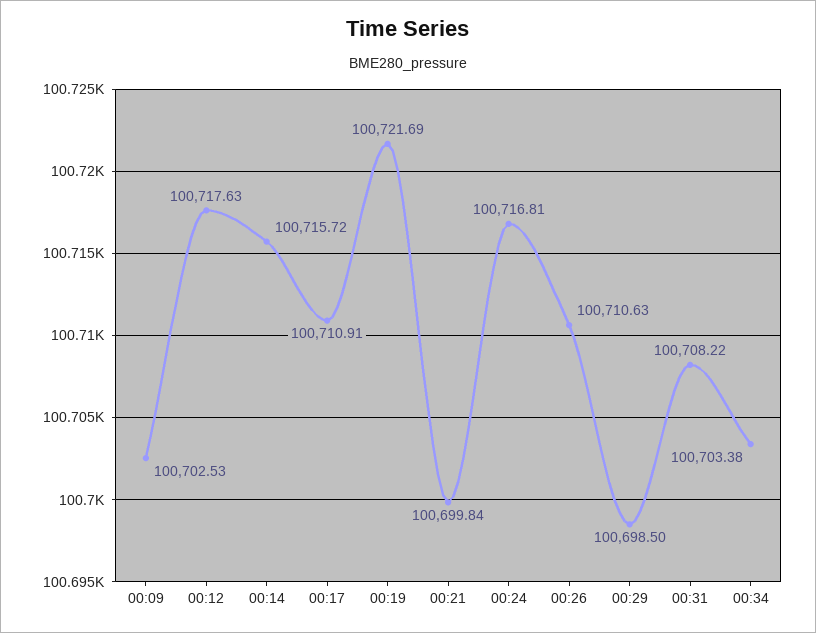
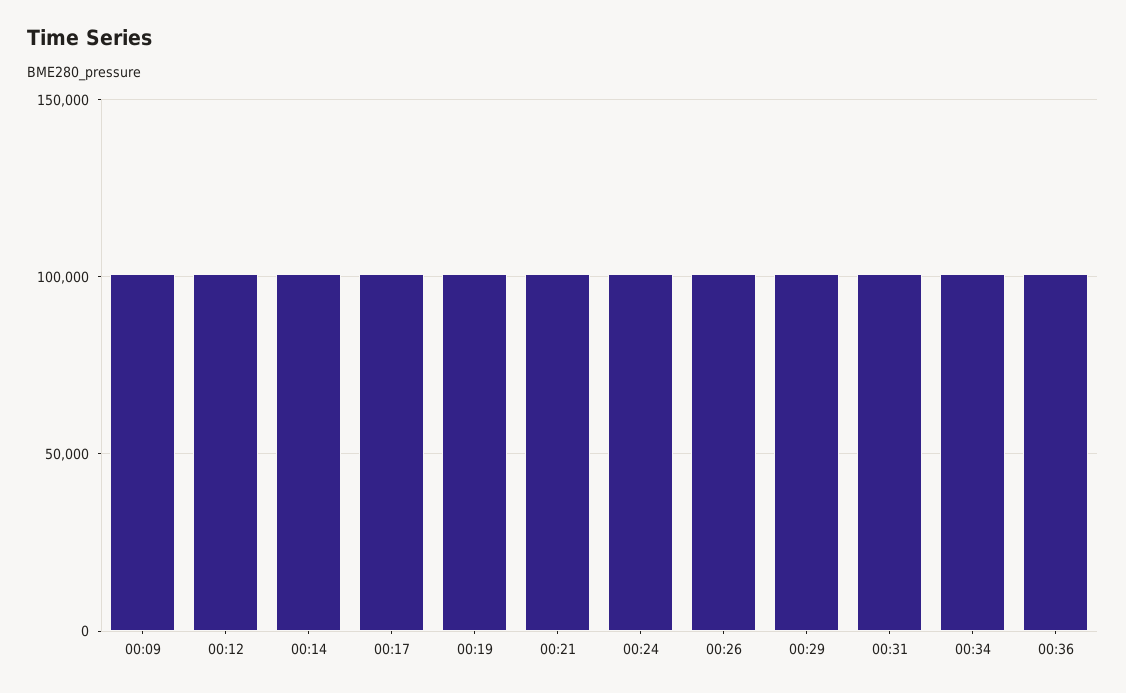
00:36: none -> 100000

